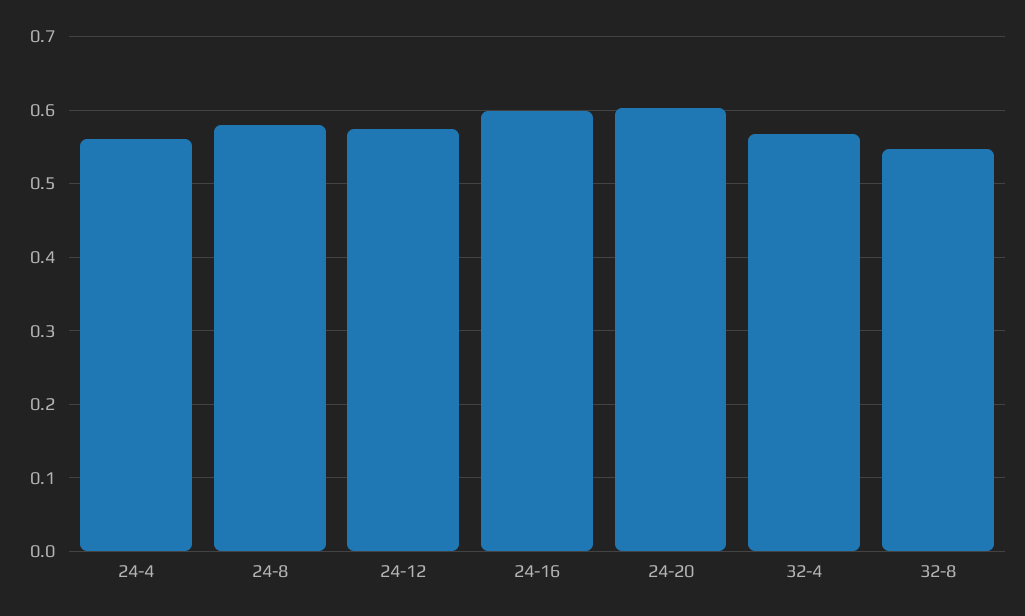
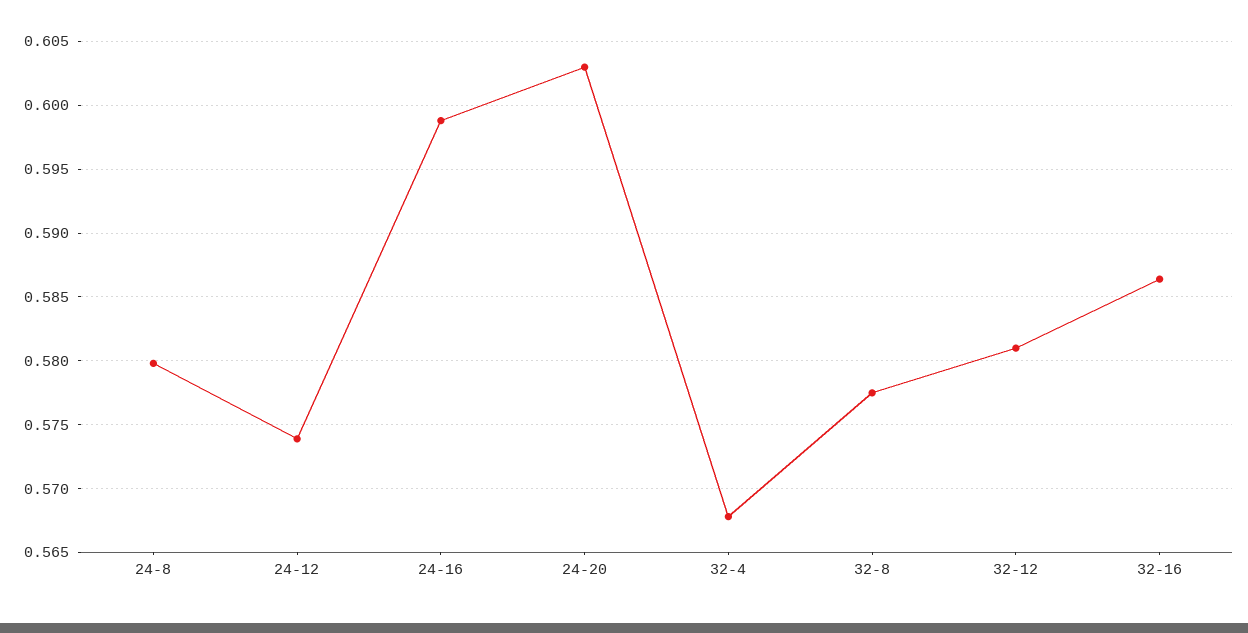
24-4: 0.56 -> none
32-8: 0.55 -> 0.5775
32-12: none -> 0.581
32-16: none -> 0.5865

